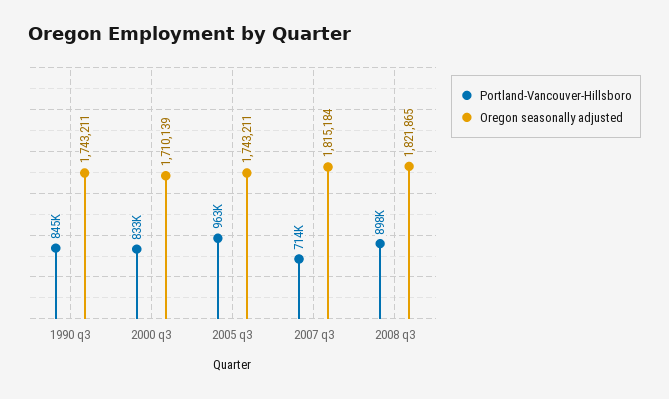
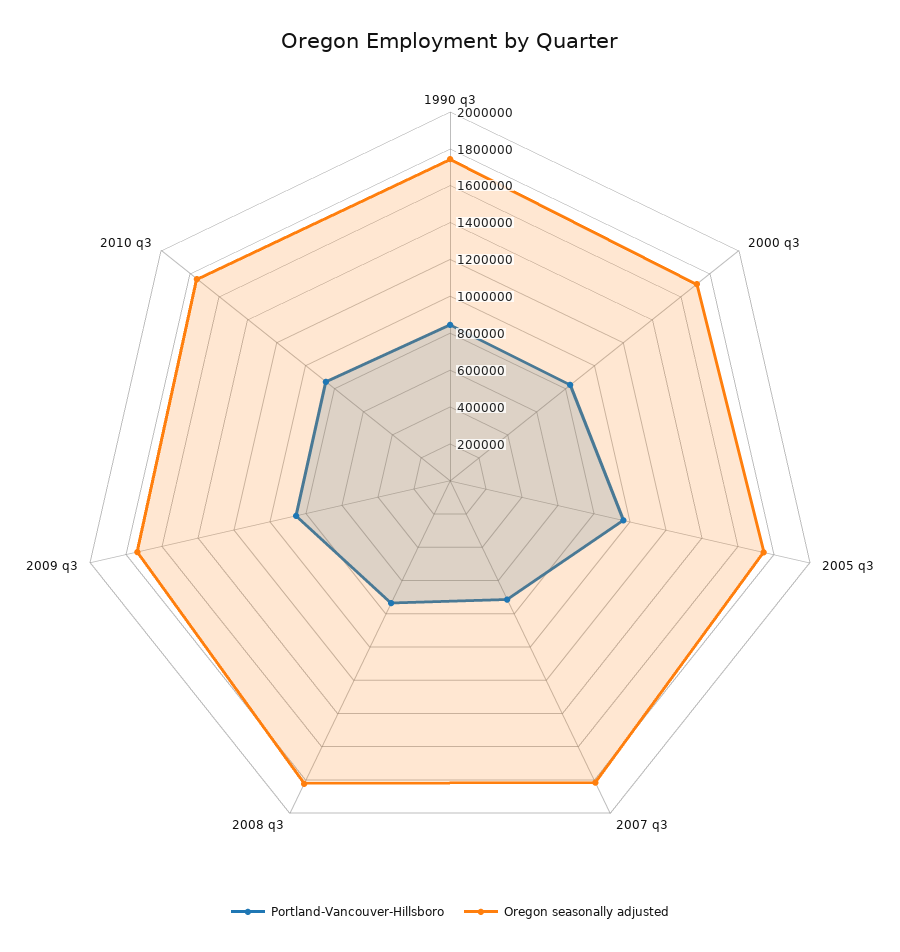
Portland-Vancouver-Hillsboro, 2008 q3: 898000 -> 750000
Portland-Vancouver-Hillsboro, 2009 q3: none -> 850000
Oregon seasonally adjusted, 2009 q3: none -> 1750000
Portland-Vancouver-Hillsboro, 2010 q3: none -> 850000
Oregon seasonally adjusted, 2010 q3: none -> 1750000

